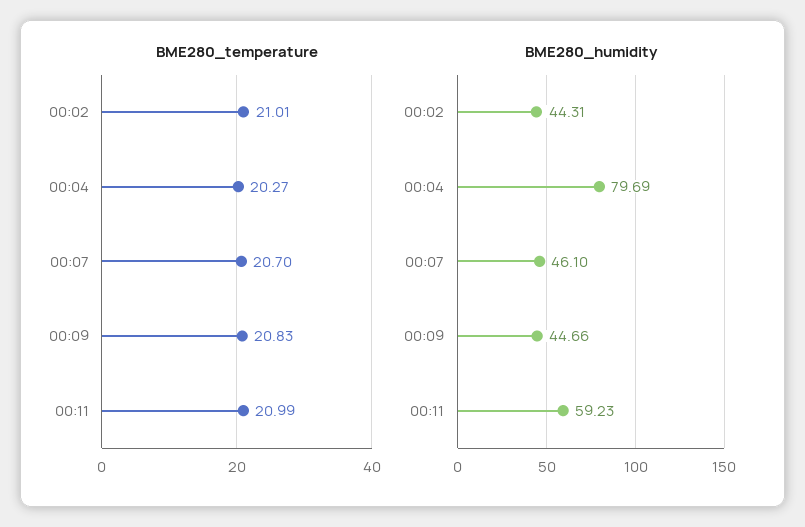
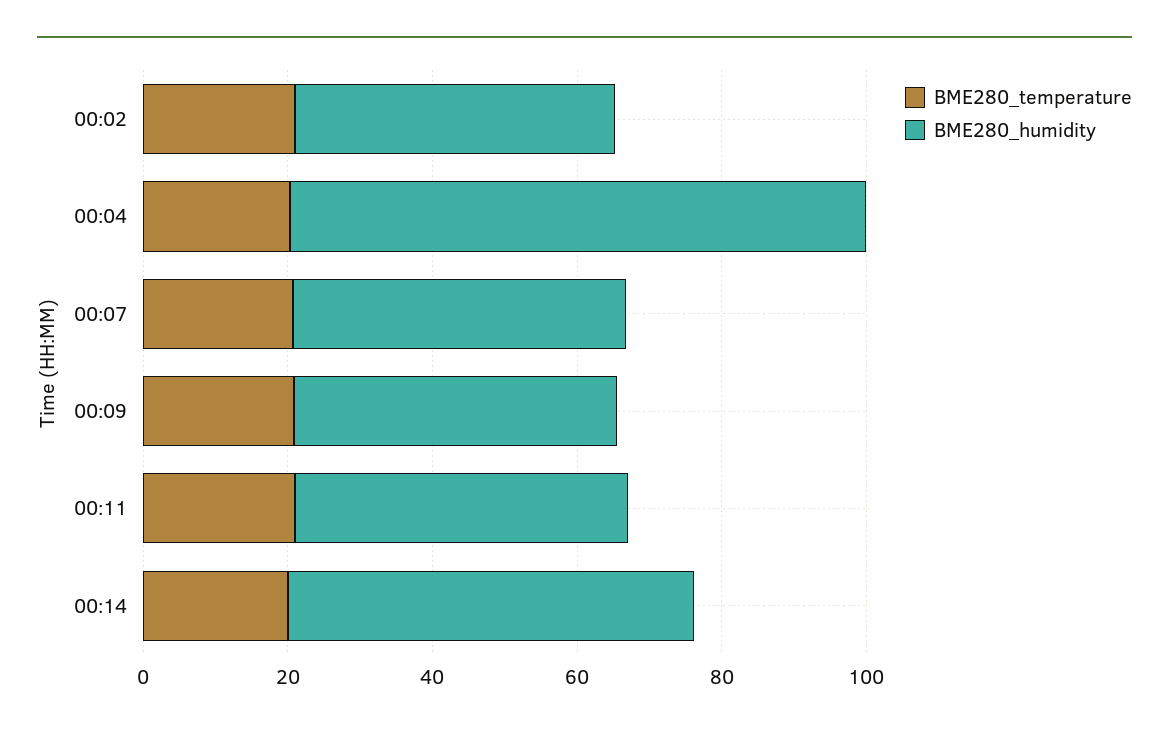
BME280_humidity, 00:11: 59.23 -> 45
BME280_temperature, 00:14: none -> 20
BME280_humidity, 00:14: none -> 55

